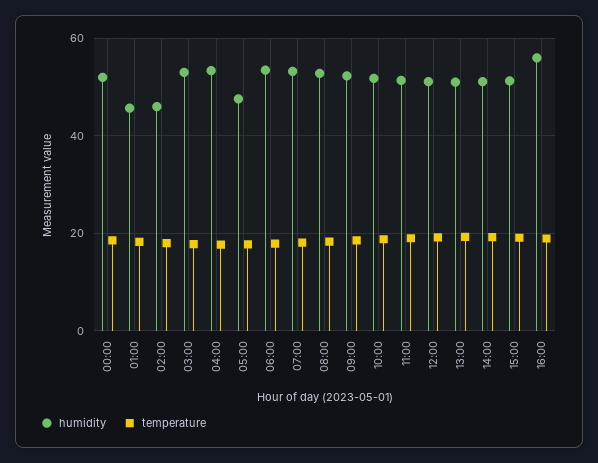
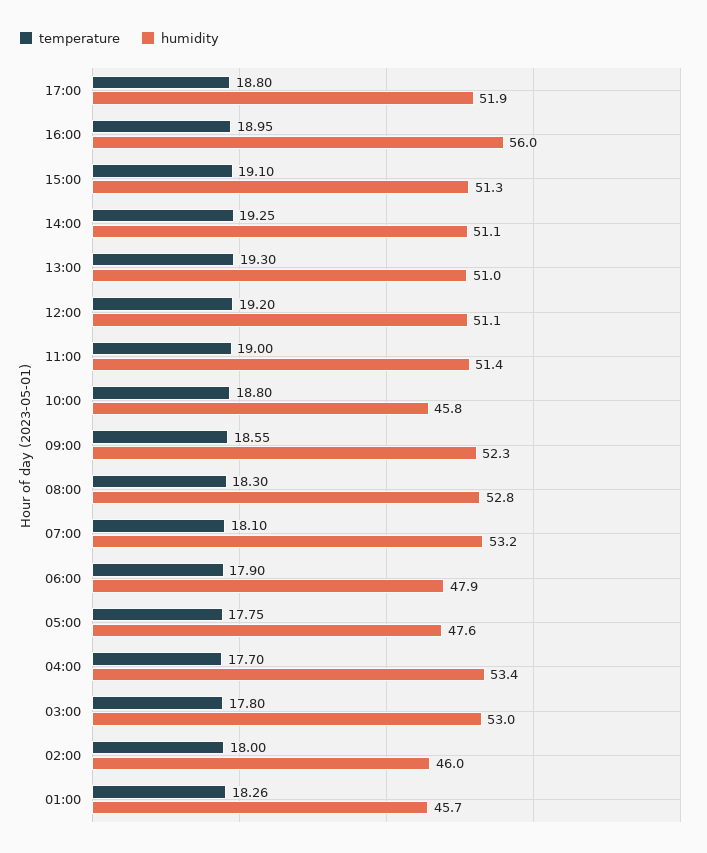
humidity, 00:00: 52 -> none
temperature, 00:00: 18 -> none
humidity, 06:00: 54 -> 47.9
humidity, 10:00: 52 -> 45.8
temperature, 17:00: none -> 18.8
humidity, 17:00: none -> 51.9

